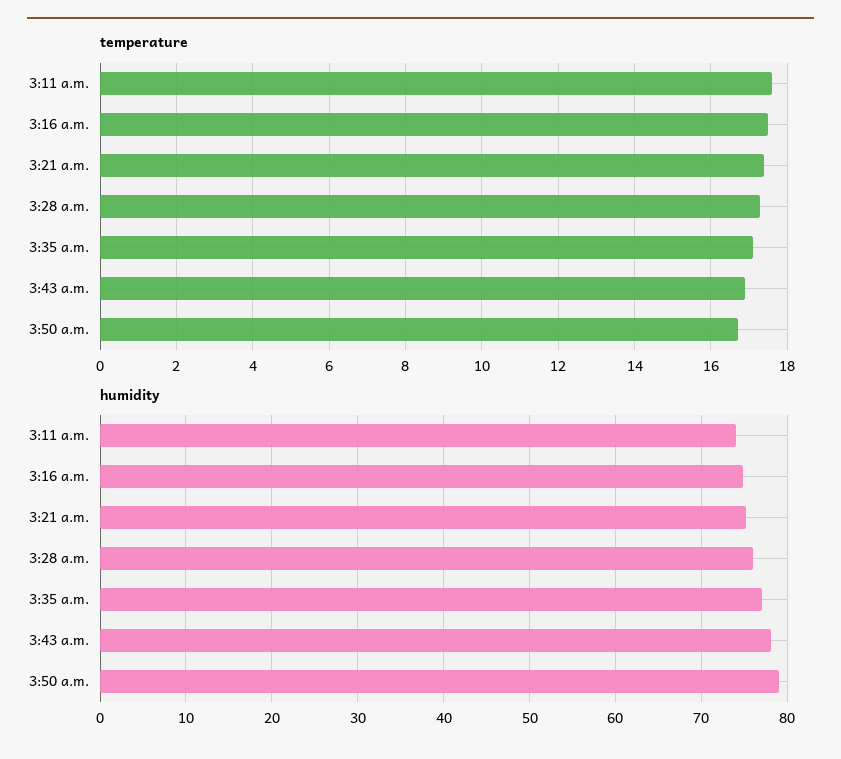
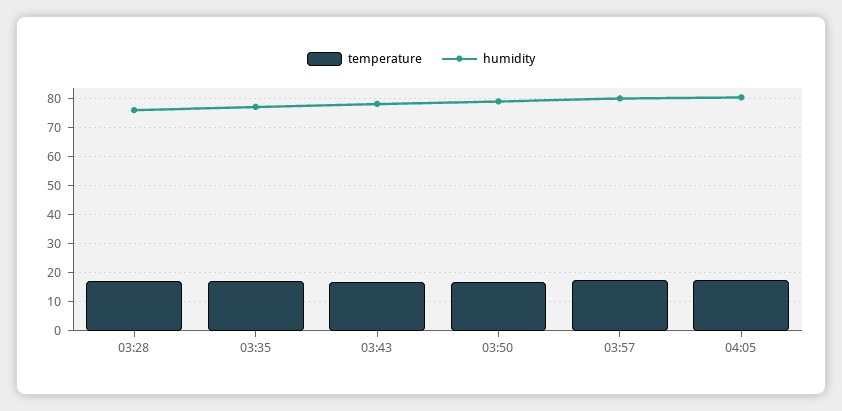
temperature, 3:11 a.m.: 17.5 -> none
temperature, 3:16 a.m.: 17.5 -> none
temperature, 3:21 a.m.: 17.5 -> none
humidity, 3:11 a.m.: 74 -> none
humidity, 3:16 a.m.: 75 -> none
humidity, 3:21 a.m.: 75 -> none
temperature, 03:57: none -> 17.5
humidity, 03:57: none -> 80
temperature, 04:05: none -> 17.5
humidity, 04:05: none -> 80

